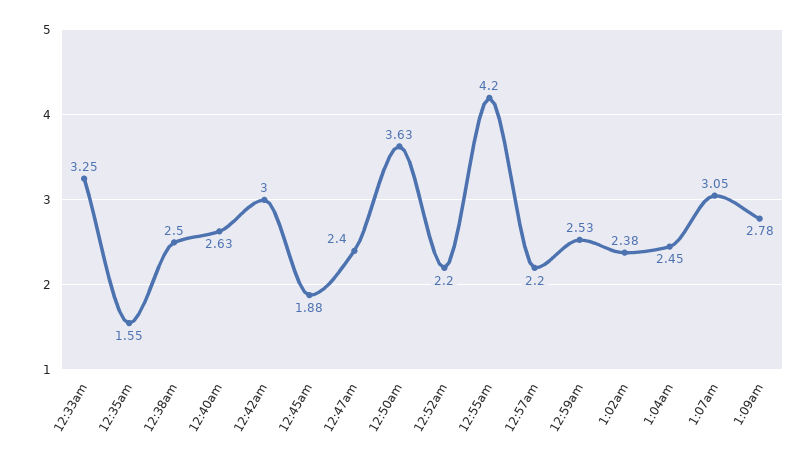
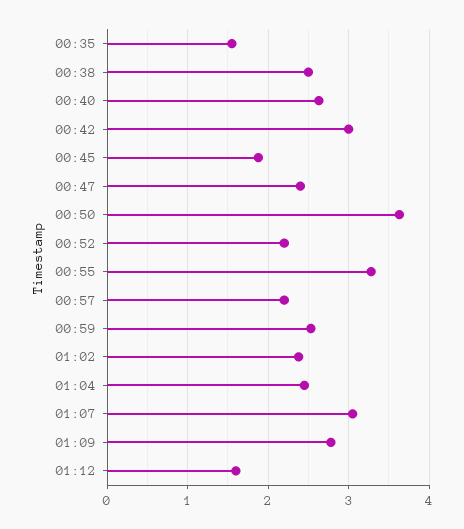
12:33am: 3.25 -> none
12:55am: 4.2 -> 3.3
01:12: none -> 1.6

